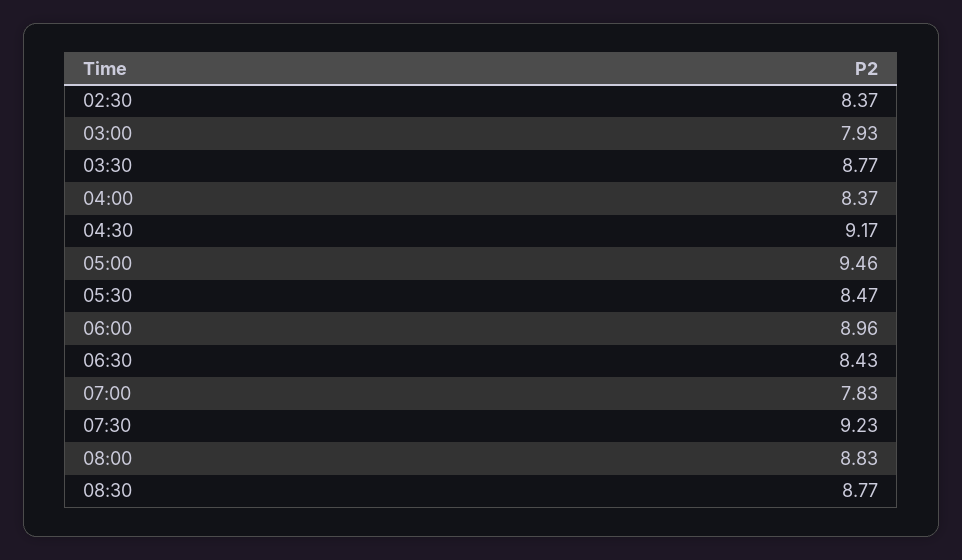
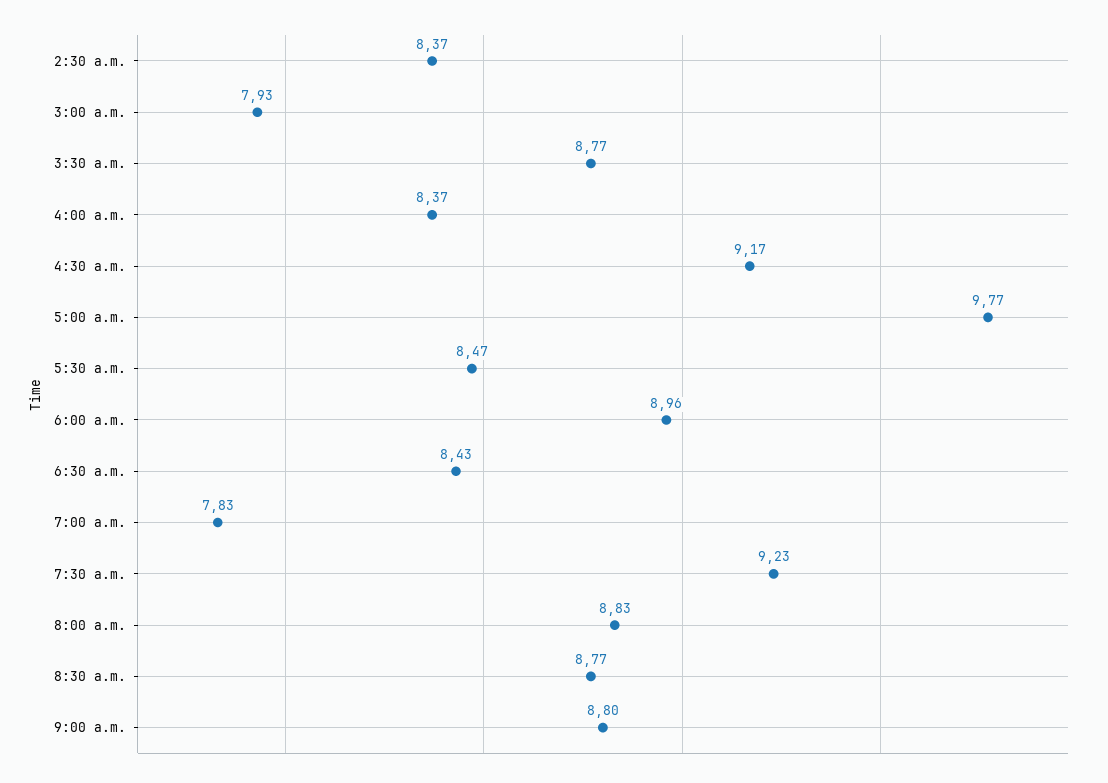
05:00: 9.46 -> 9.77
9:00 a.m.: none -> 8.8

